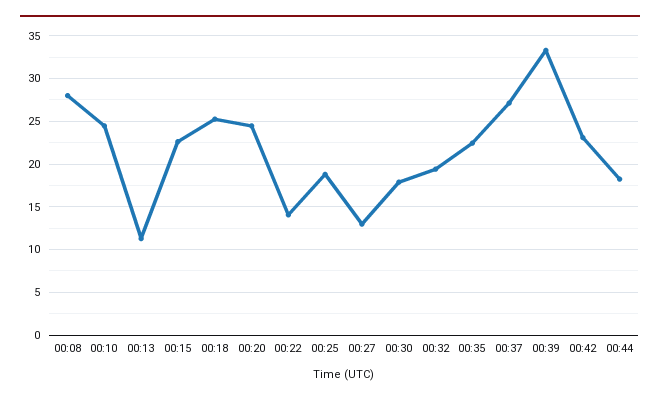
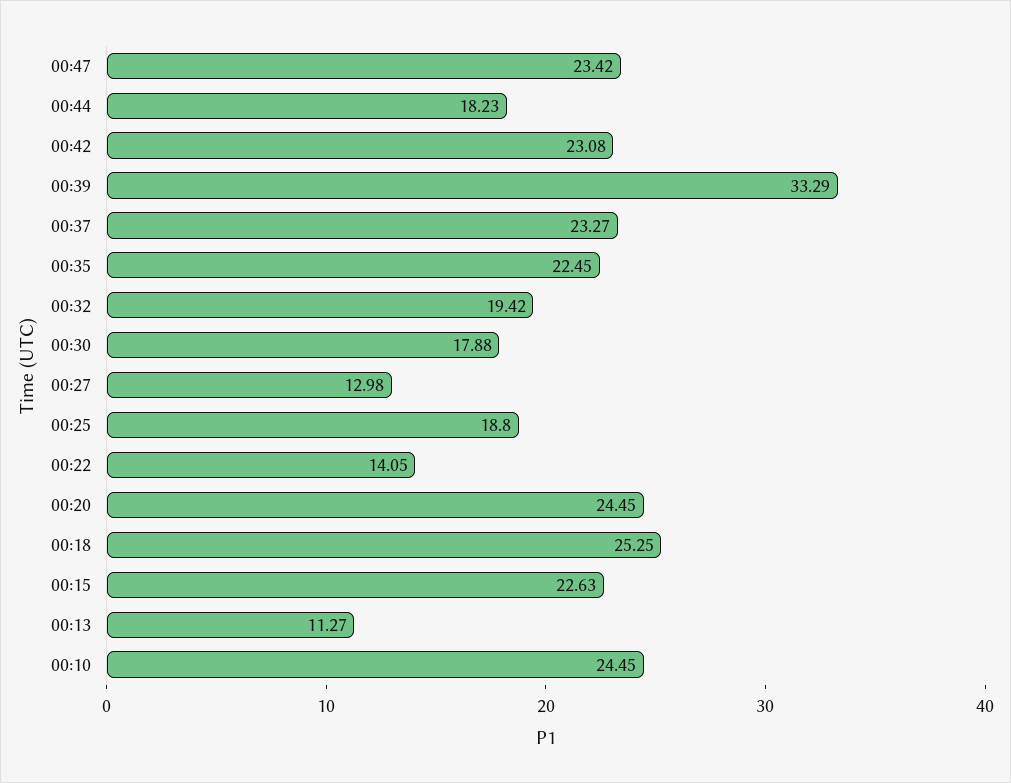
00:08: 28 -> none
00:37: 27 -> 23.27
00:47: none -> 23.42

